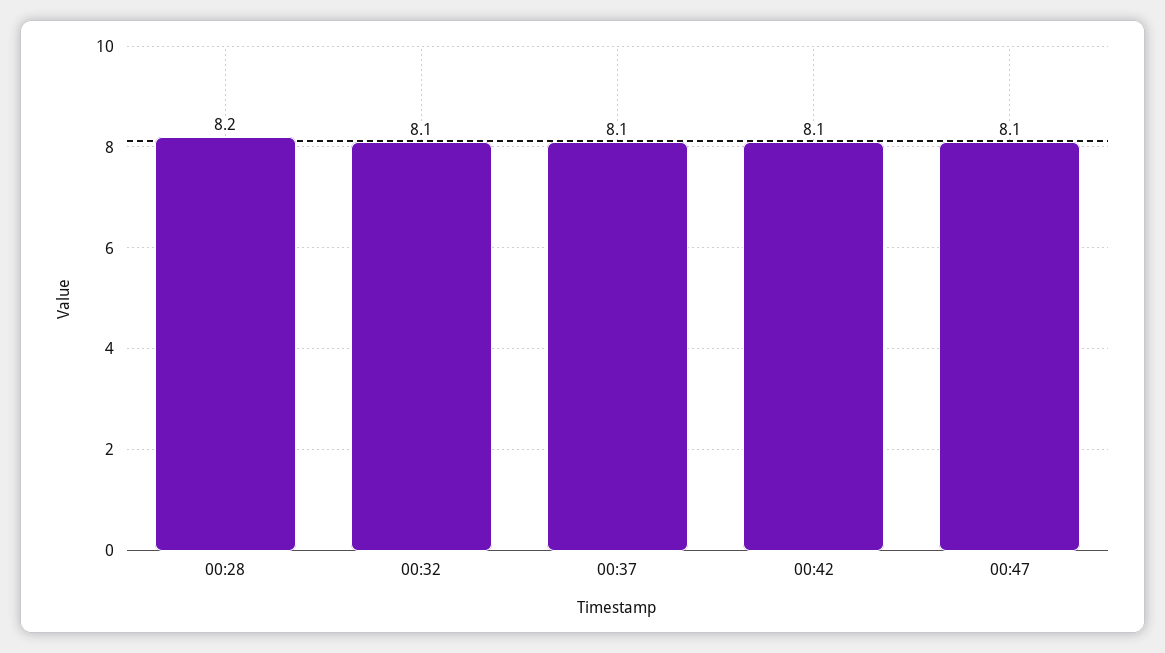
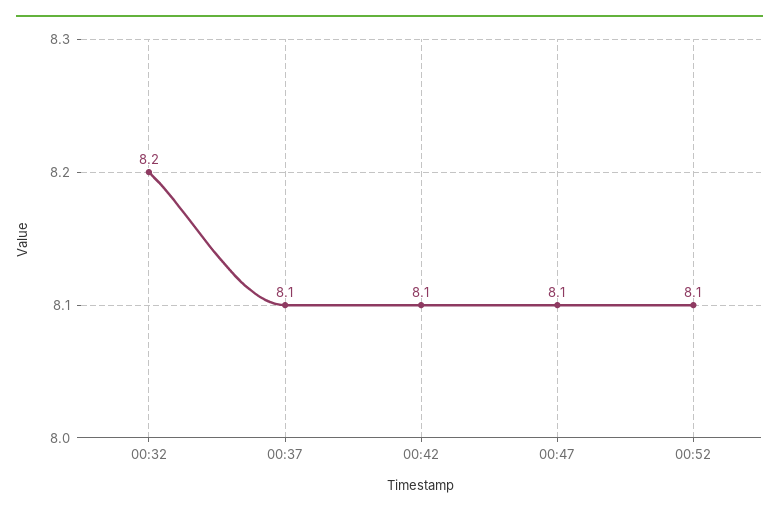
00:28: 8.2 -> none
00:32: 8.1 -> 8.2
00:52: none -> 8.1

